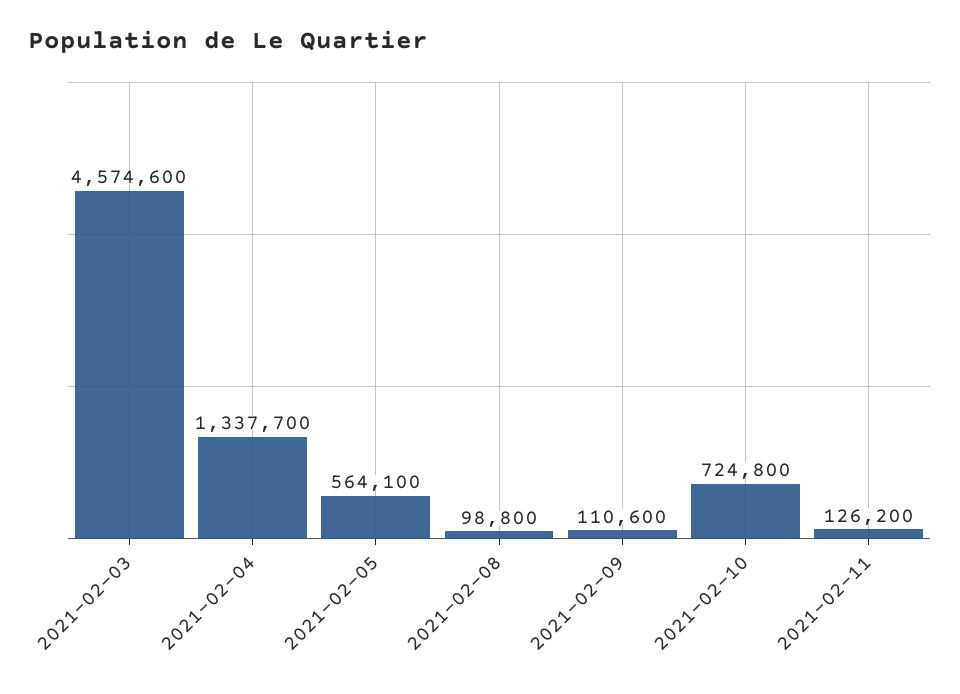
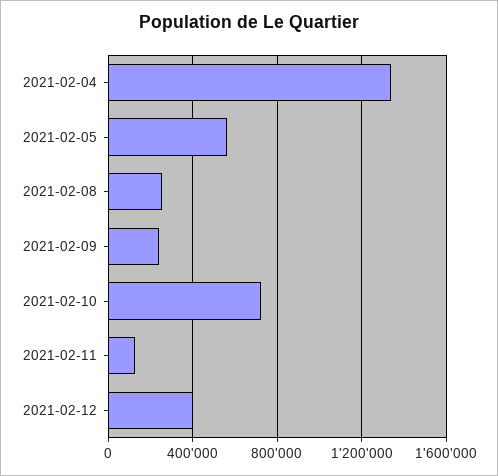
2021-02-03: 4574600 -> none
2021-02-08: 98800 -> 250000
2021-02-09: 110600 -> 250000
2021-02-12: none -> 400000

